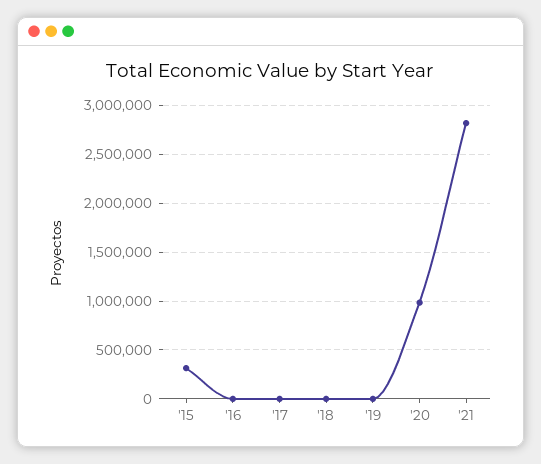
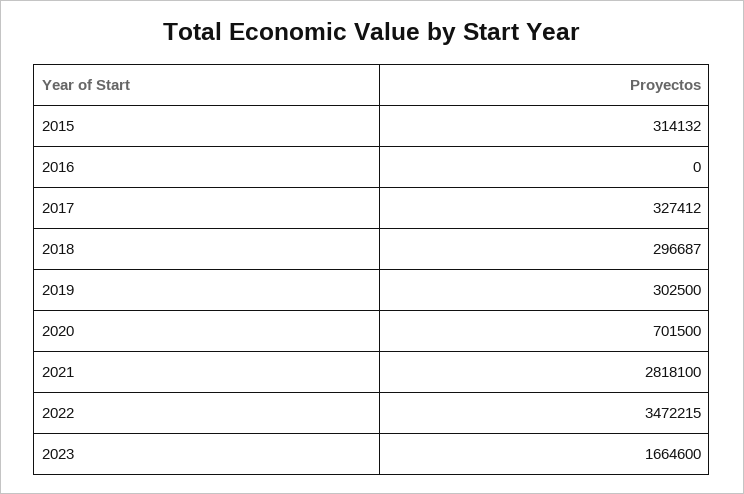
'17: 0 -> 327412
'18: 0 -> 296687
'19: 0 -> 302500
'20: 1000000 -> 701500
2022: none -> 3472215
2023: none -> 1664600

